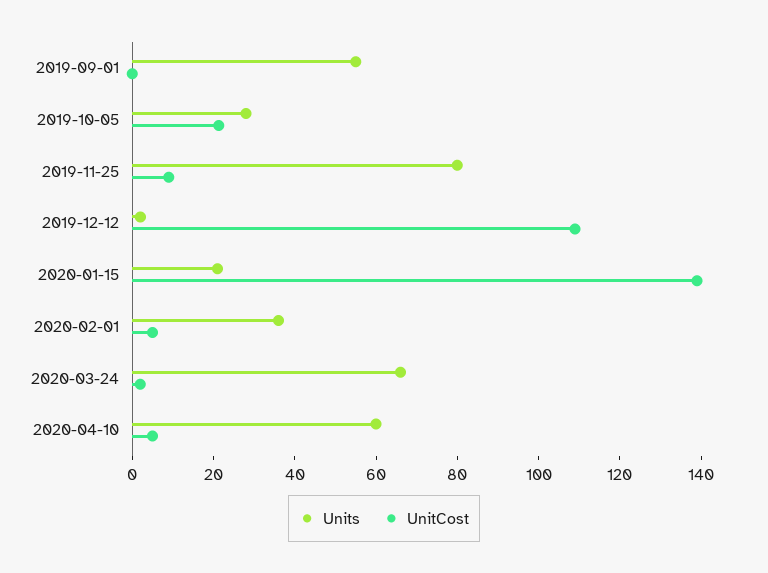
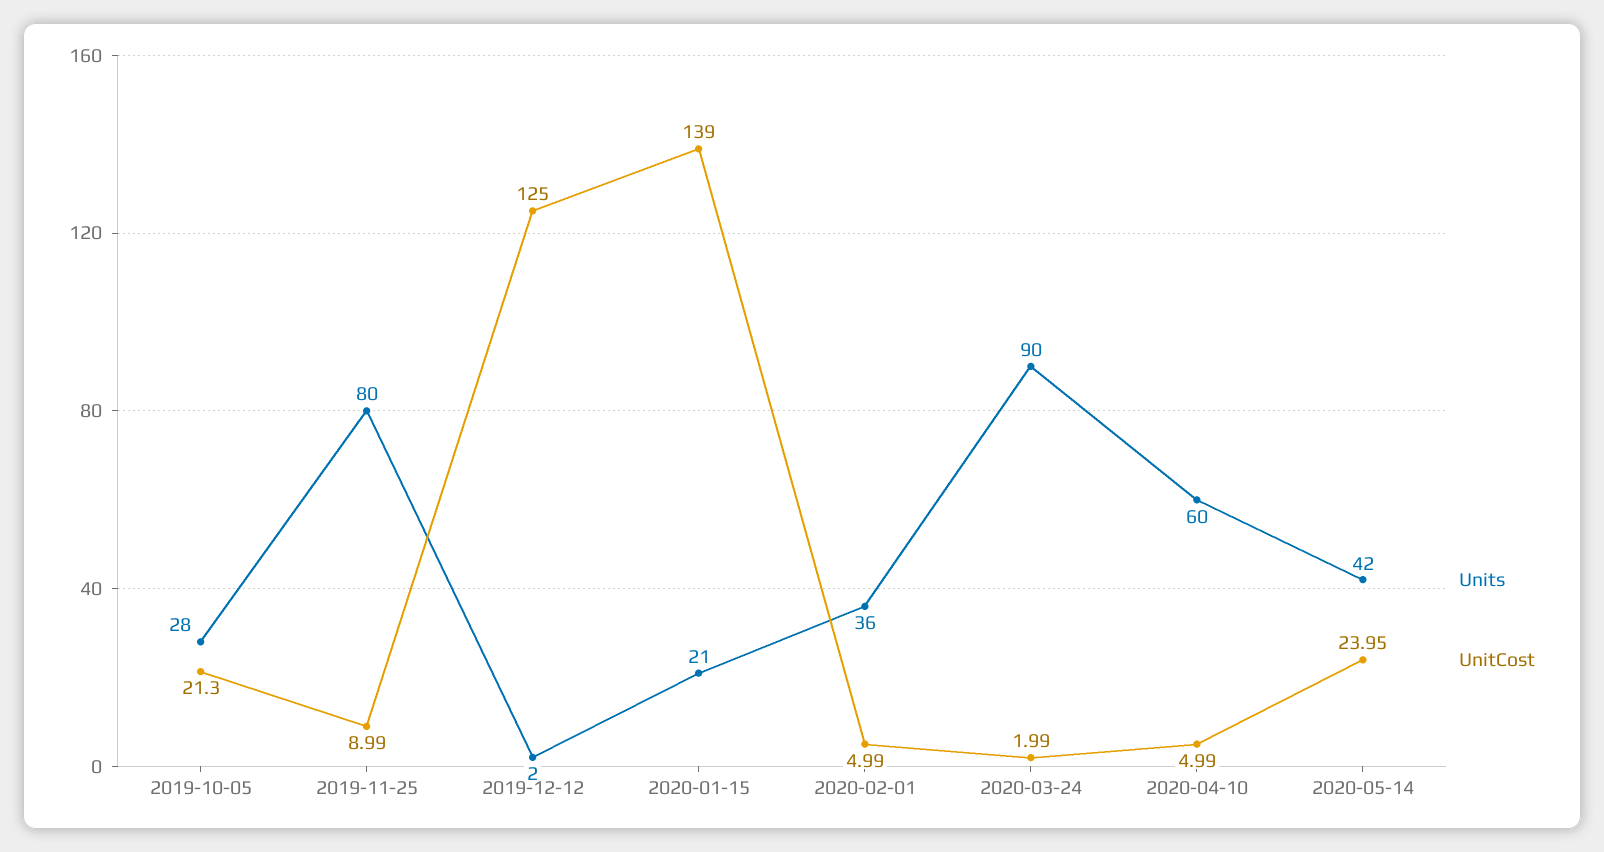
Units, 2019-09-01: 55 -> none
UnitCost, 2019-09-01: 0 -> none
UnitCost, 2019-12-12: 110 -> 125
Units, 2020-03-24: 65 -> 90
Units, 2020-05-14: none -> 42
UnitCost, 2020-05-14: none -> 23.95

